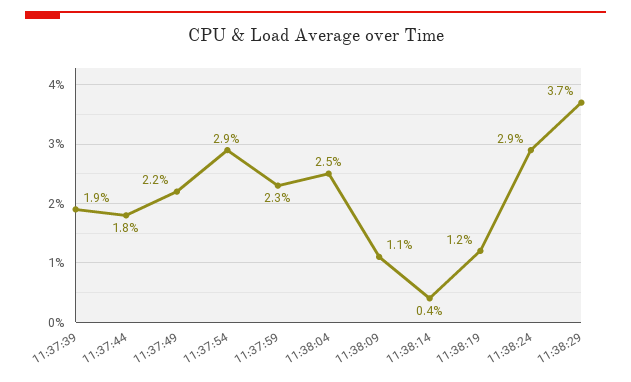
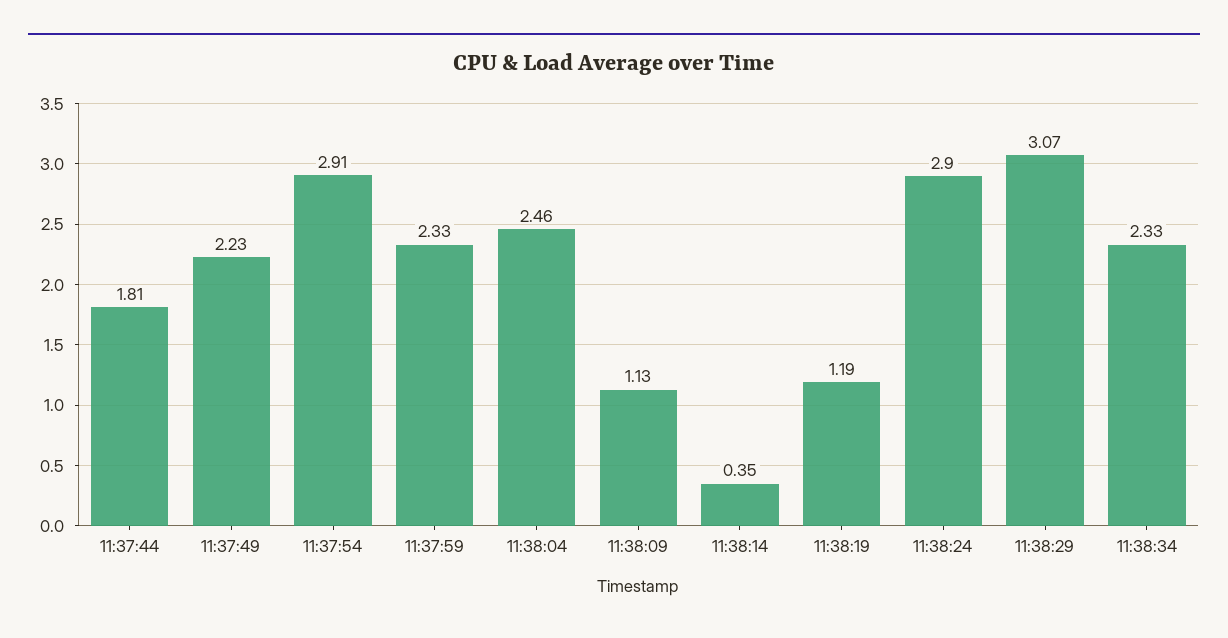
11:37:39: 1.9 -> none
11:38:29: 3.7 -> 3.07
11:38:34: none -> 2.33

